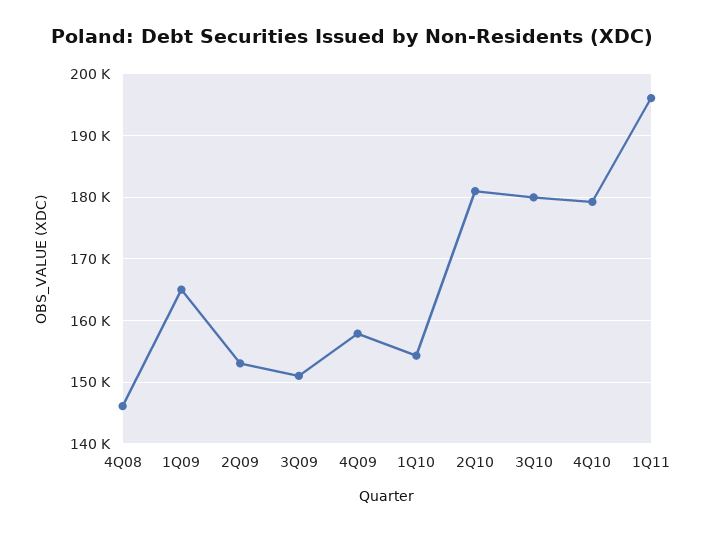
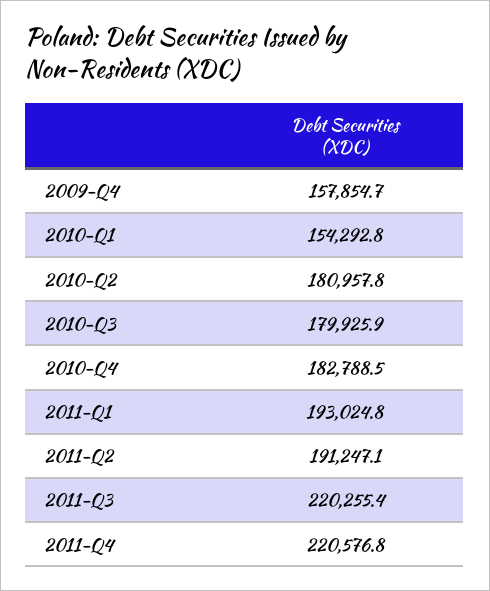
4Q08: 146000 -> none
1Q09: 165000 -> none
2Q09: 153000 -> none
3Q09: 151000 -> none
4Q10: 179000 -> 182788.5
1Q11: 196000 -> 193024.8
2011-Q2: none -> 191247.1
2011-Q3: none -> 220255.4
2011-Q4: none -> 220576.8

